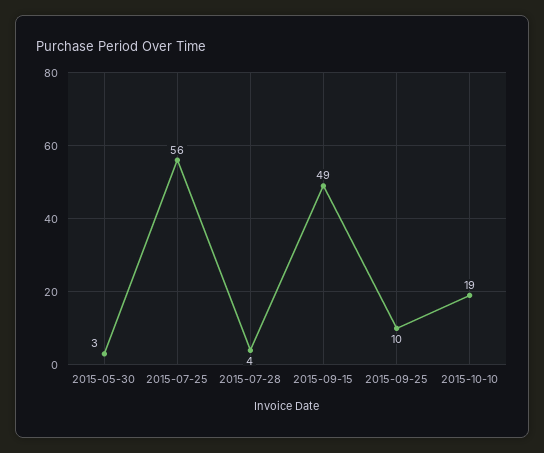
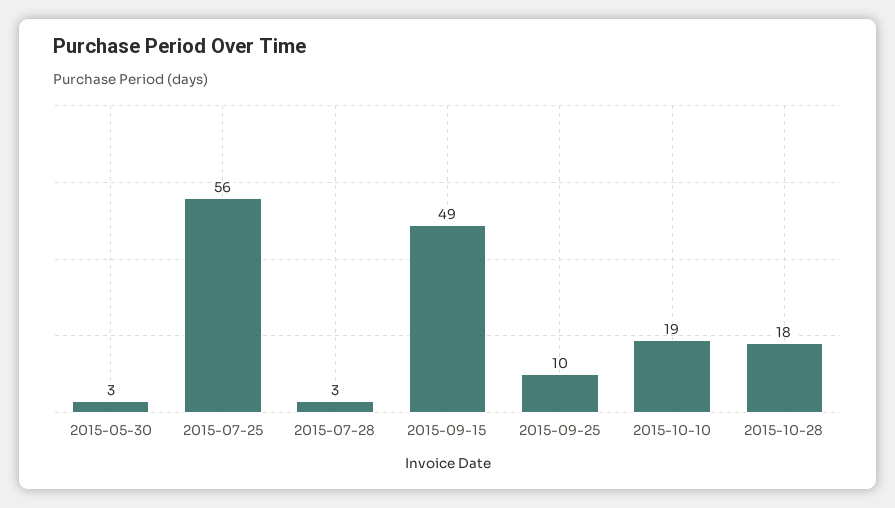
2015-07-28: 4 -> 3
2015-10-28: none -> 18

